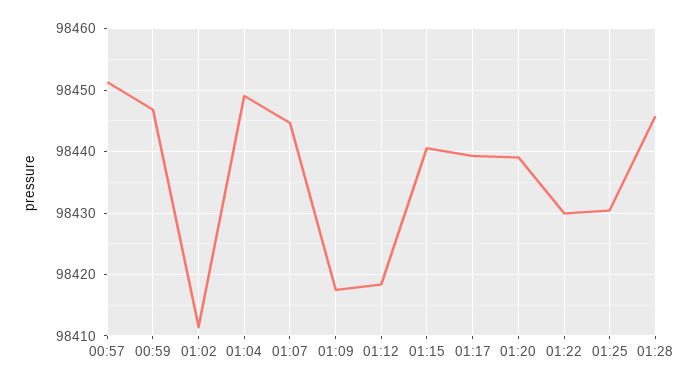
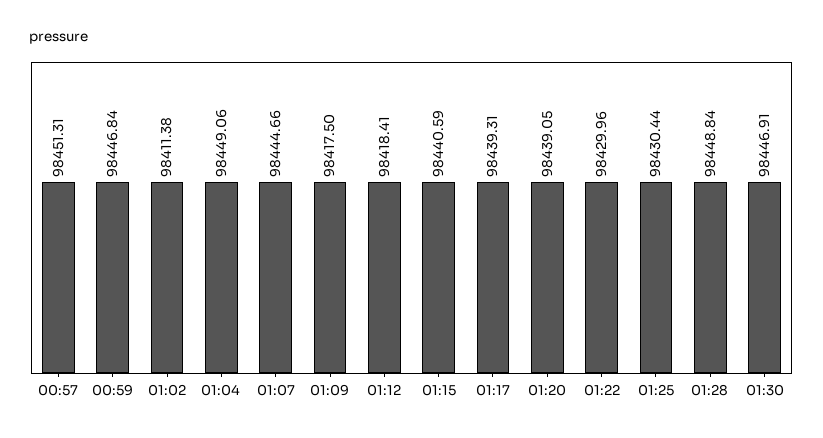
01:28: 98446 -> 98448.84
01:30: none -> 98446.91

